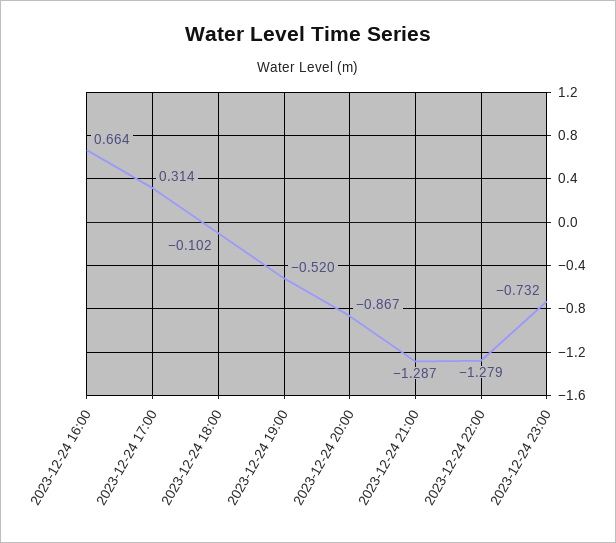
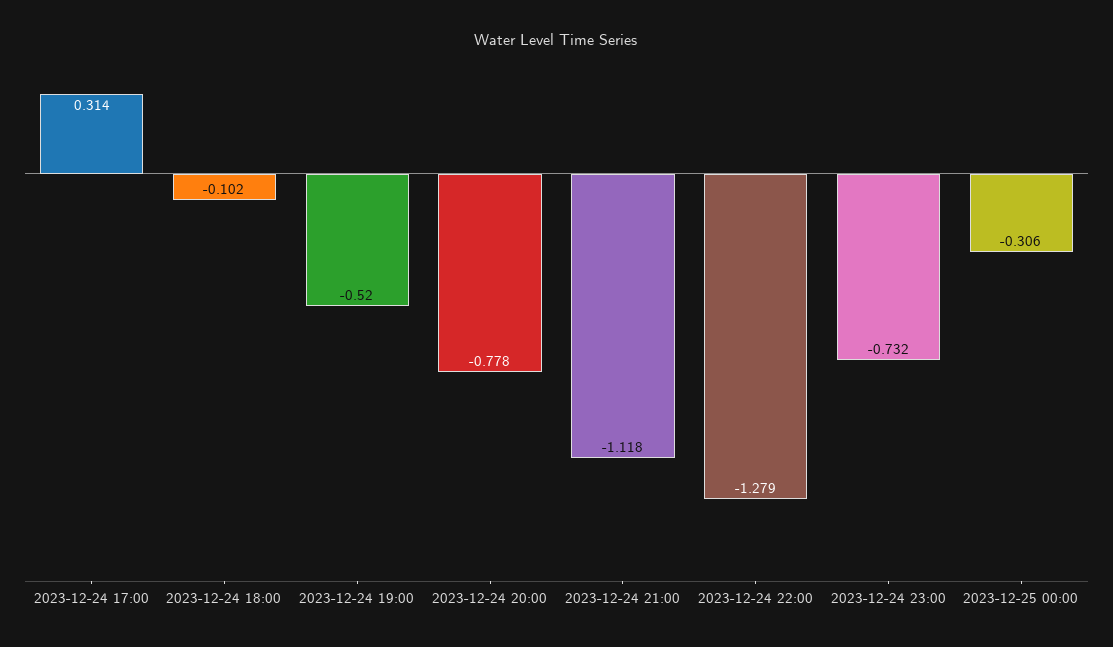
2023-12-24 16:00: 0.664 -> none
2023-12-24 20:00: -0.867 -> -0.778
2023-12-24 21:00: -1.287 -> -1.118
2023-12-25 00:00: none -> -0.306

